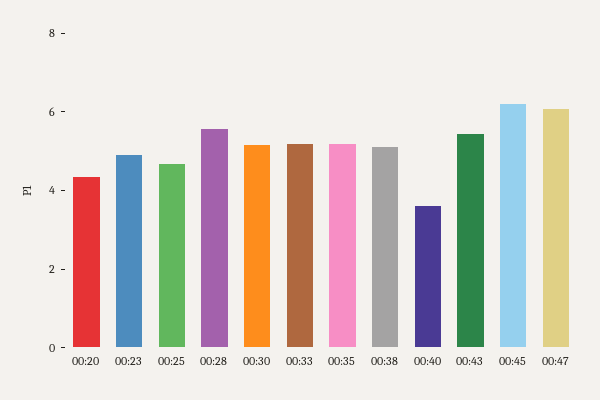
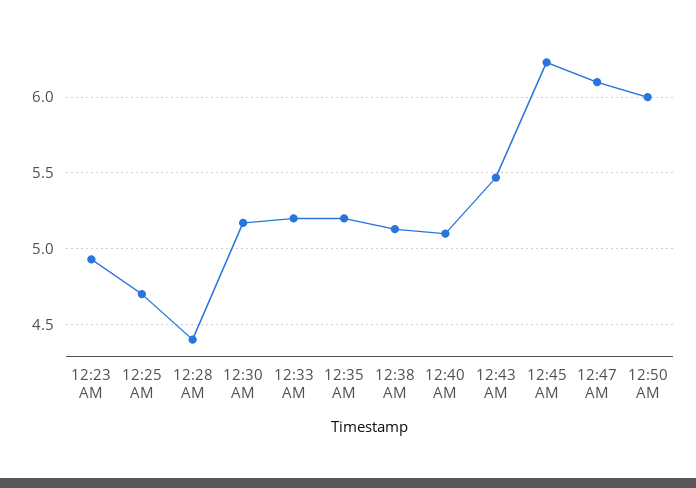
00:20: 4.5 -> none
00:28: 5.5 -> 4.4
00:40: 3.5 -> 5.1
12:50 AM: none -> 6

